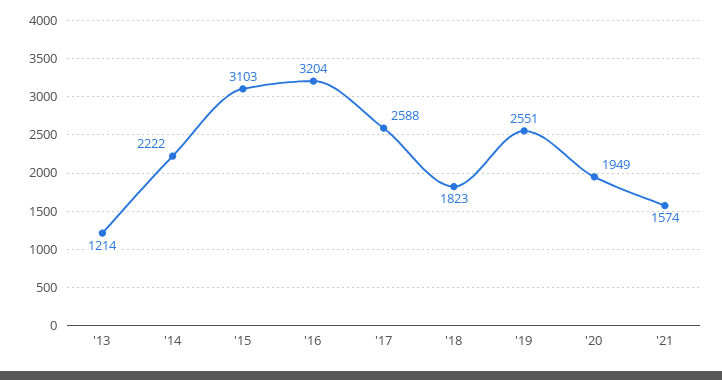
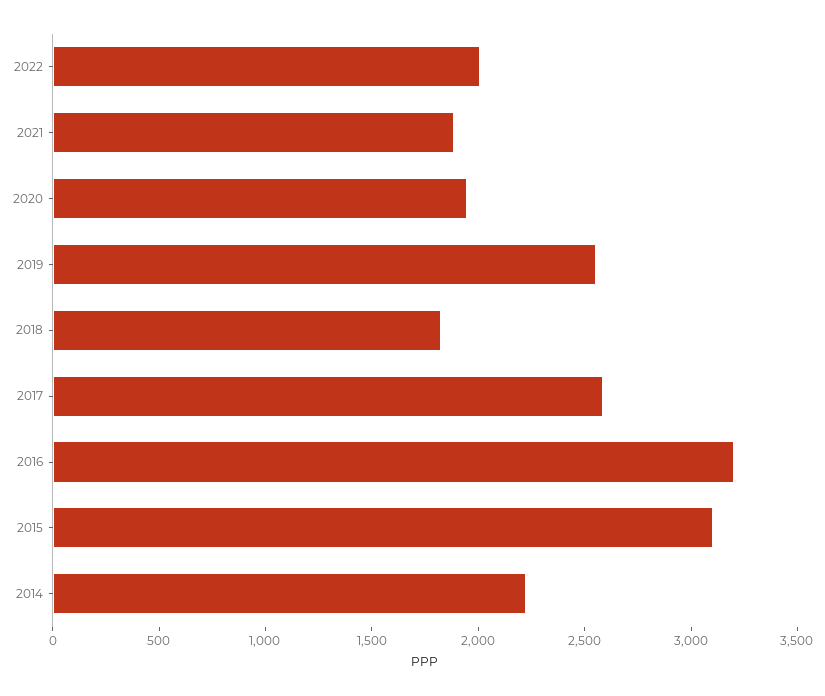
'13: 1214 -> none
'21: 1574 -> 1900
2022: none -> 2000

